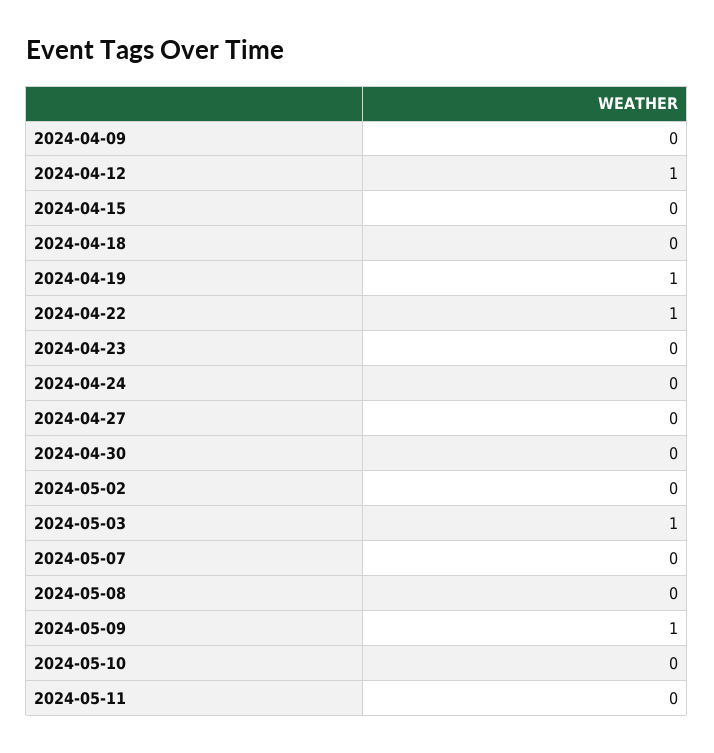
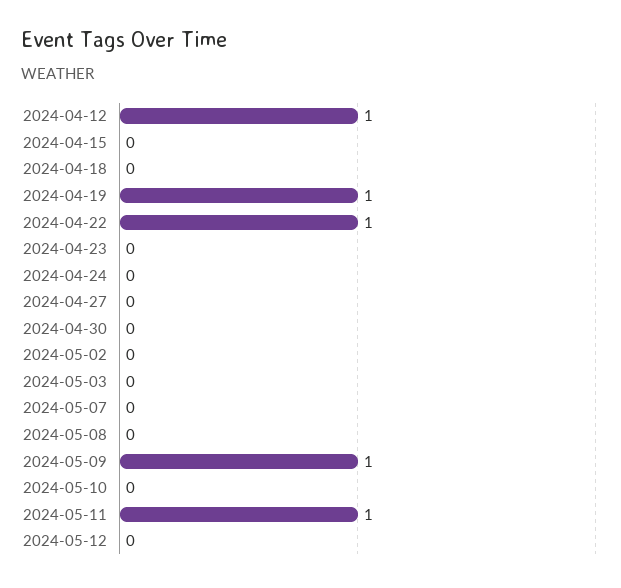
2024-04-09: 0 -> none
2024-05-03: 1 -> 0
2024-05-11: 0 -> 1
2024-05-12: none -> 0

